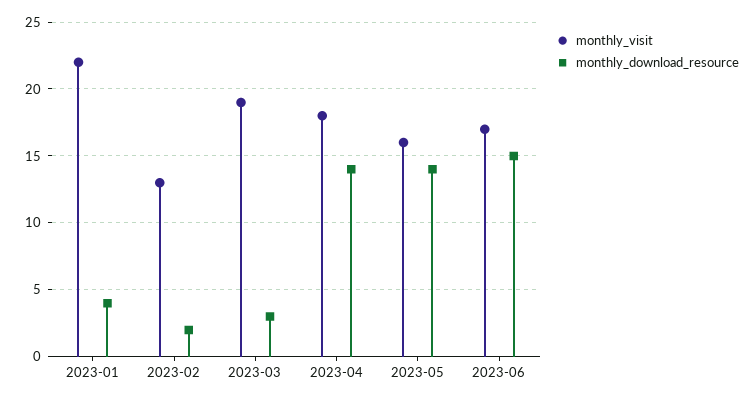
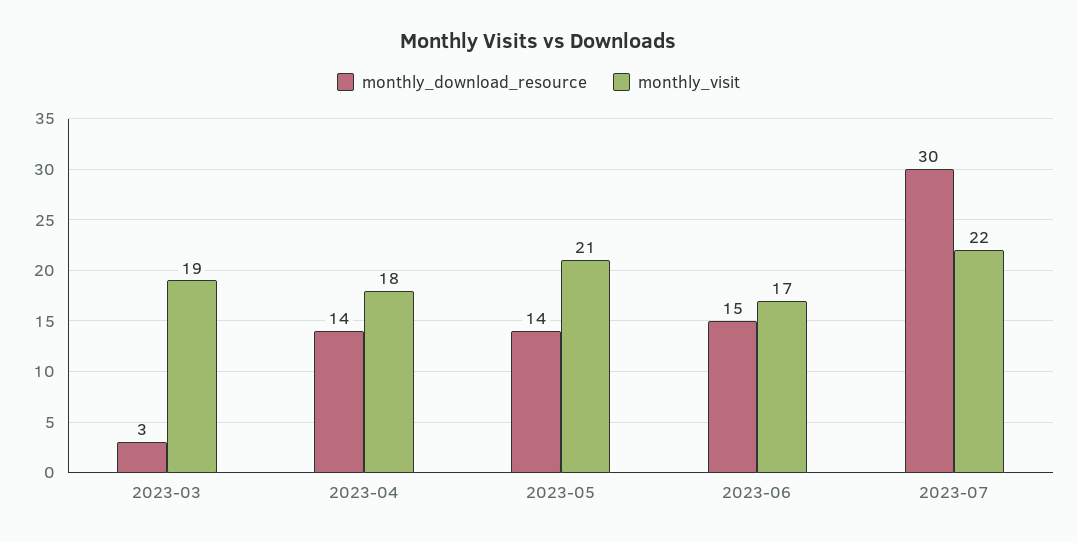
monthly_visit, 2023-01: 22 -> none
monthly_download_resource, 2023-01: 4 -> none
monthly_visit, 2023-02: 13 -> none
monthly_download_resource, 2023-02: 2 -> none
monthly_visit, 2023-05: 16 -> 21
monthly_download_resource, 2023-07: none -> 30
monthly_visit, 2023-07: none -> 22

